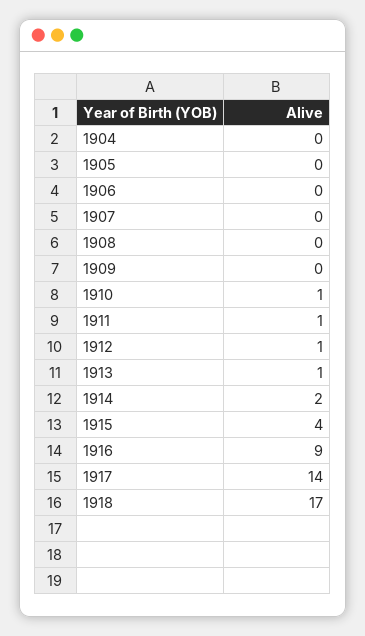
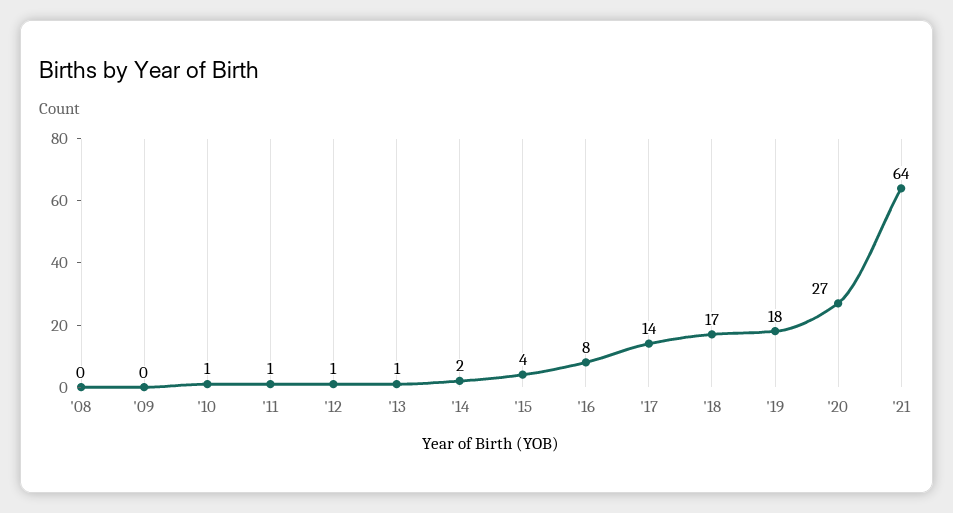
1904: 0 -> none
1905: 0 -> none
1906: 0 -> none
1907: 0 -> none
1916: 9 -> 8
'19: none -> 18
'20: none -> 27
'21: none -> 64

